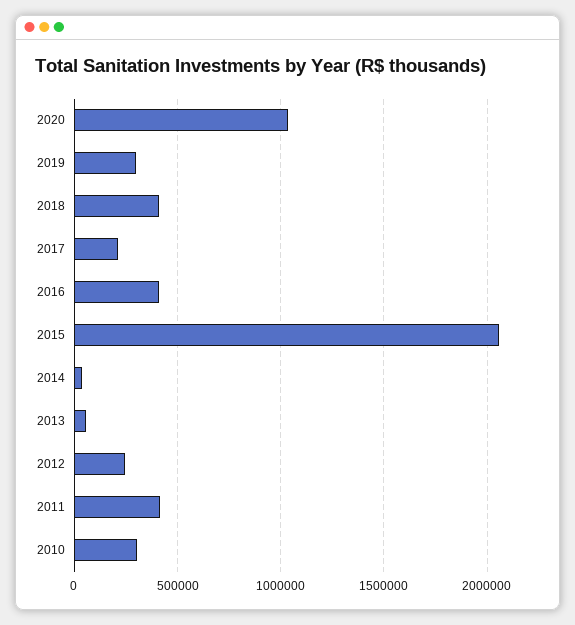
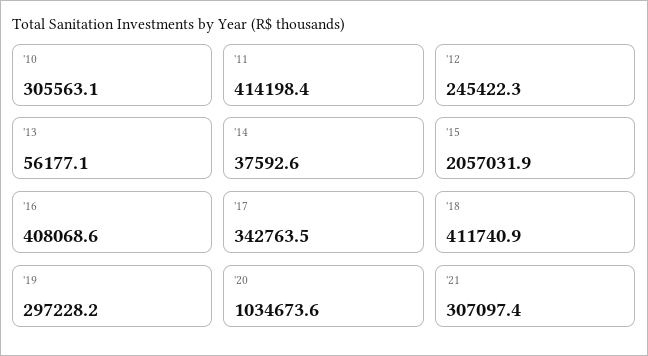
2017: 200000 -> 342763.5
'21: none -> 307097.4

